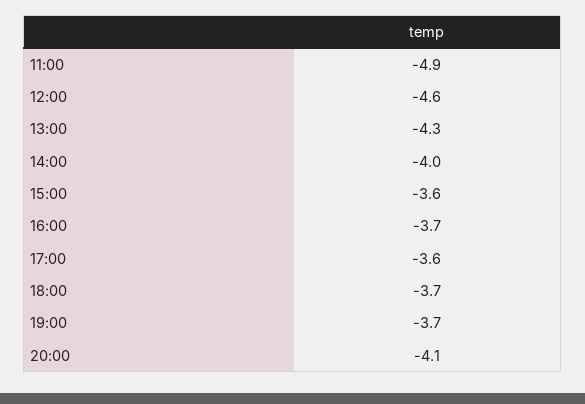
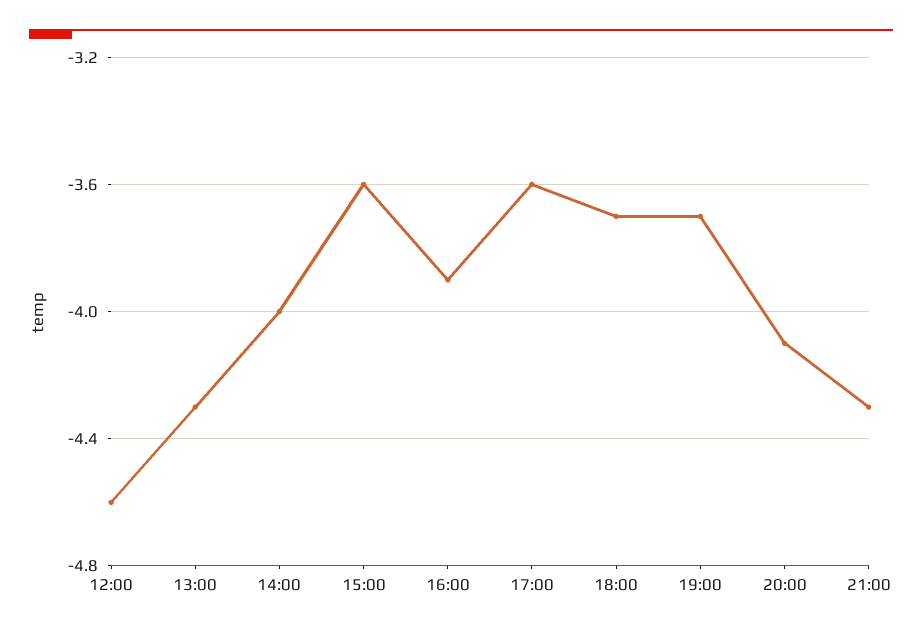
11:00: -4.9 -> none
16:00: -3.7 -> -3.9
21:00: none -> -4.3

